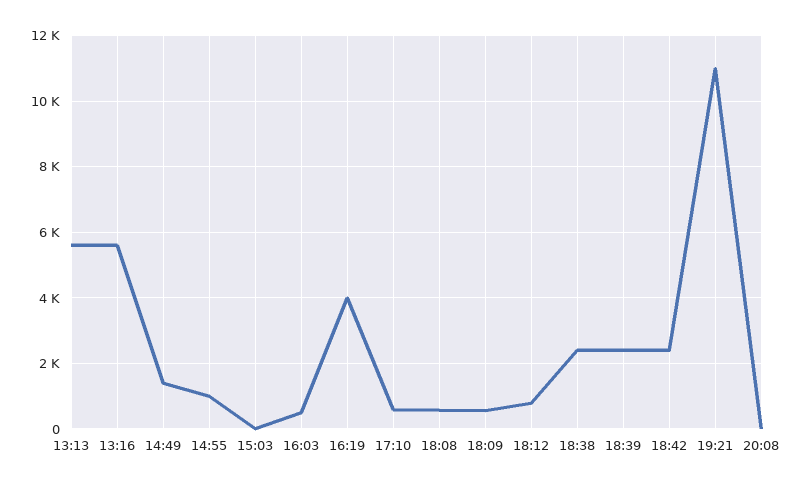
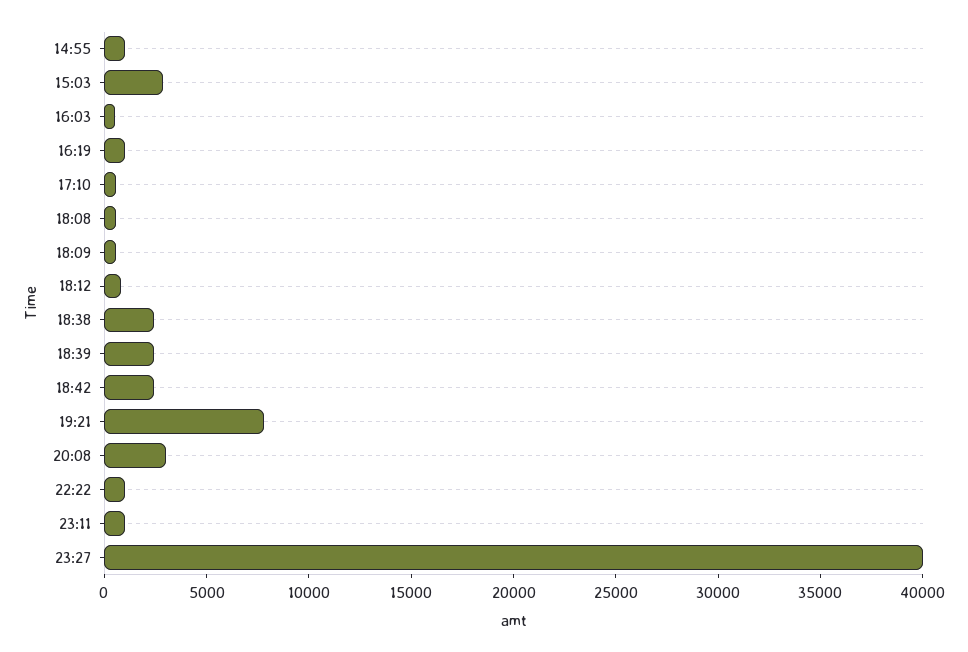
13:13: 5600 -> none
13:16: 5600 -> none
14:49: 1400 -> none
15:03: 0 -> 3000
16:19: 4000 -> 1000
19:21: 11000 -> 8000
20:08: 0 -> 3000
22:22: none -> 1000
23:11: none -> 1000
23:27: none -> 40000

